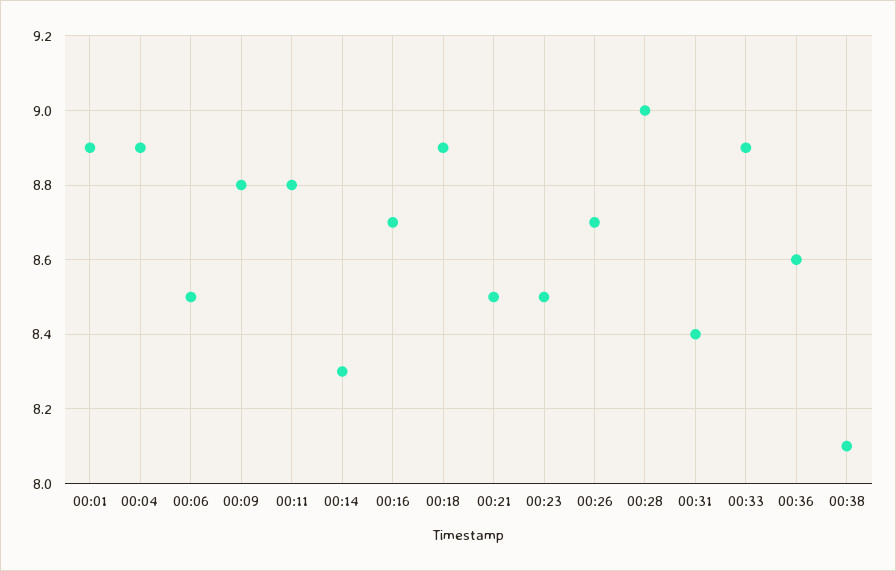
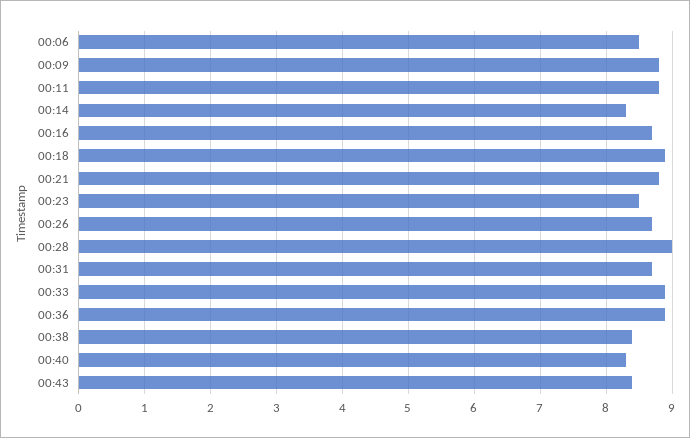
00:01: 8.9 -> none
00:04: 8.9 -> none
00:21: 8.5 -> 8.8
00:31: 8.4 -> 8.7
00:36: 8.6 -> 8.9
00:38: 8.1 -> 8.4
00:40: none -> 8.3
00:43: none -> 8.4

